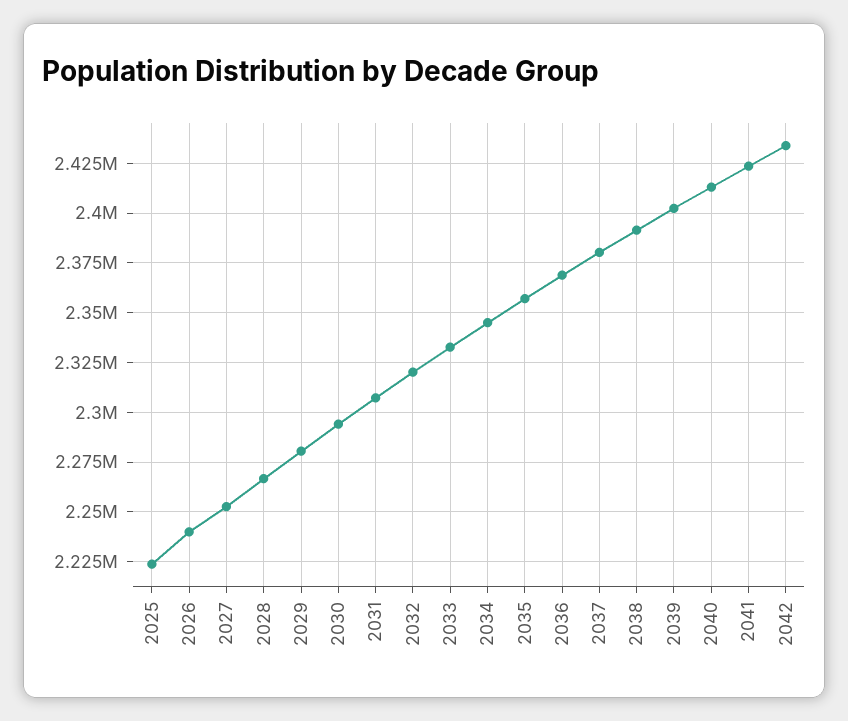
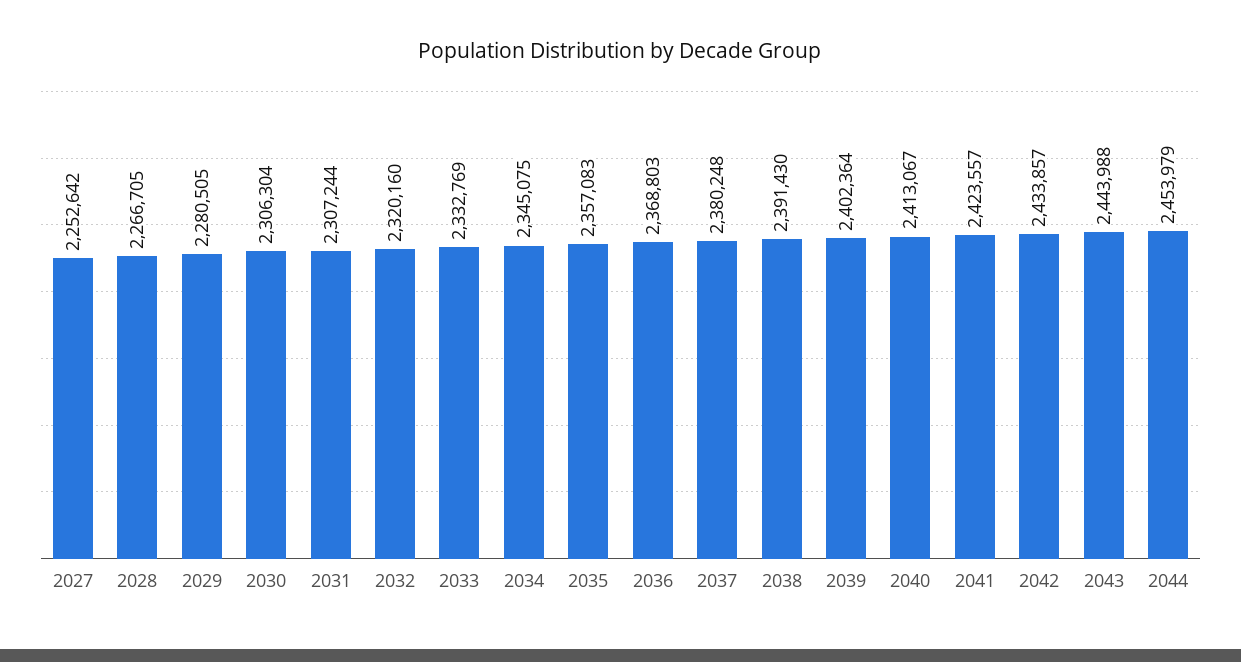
2025: 2225000 -> none
2026: 2240000 -> none
2030: 2295000 -> 2306304
2043: none -> 2443988
2044: none -> 2453979

